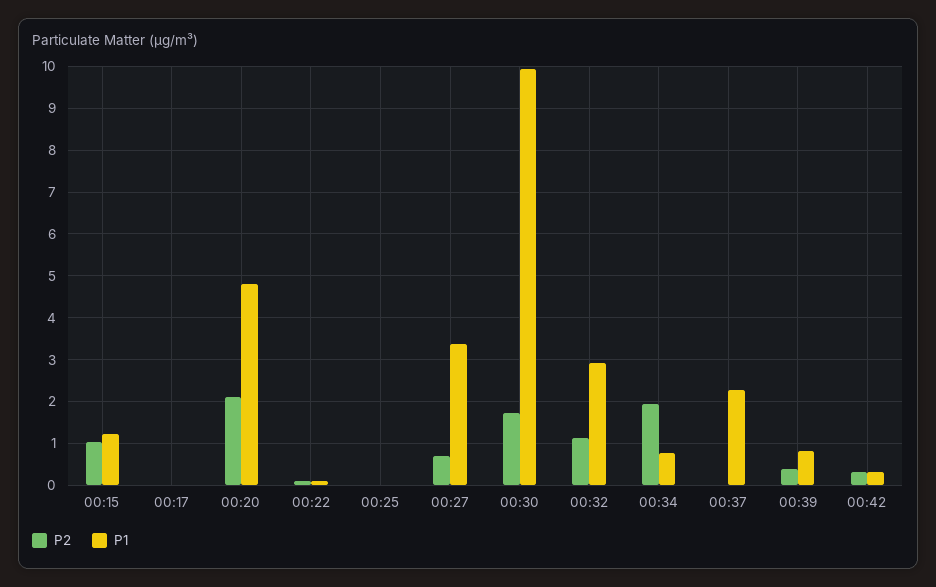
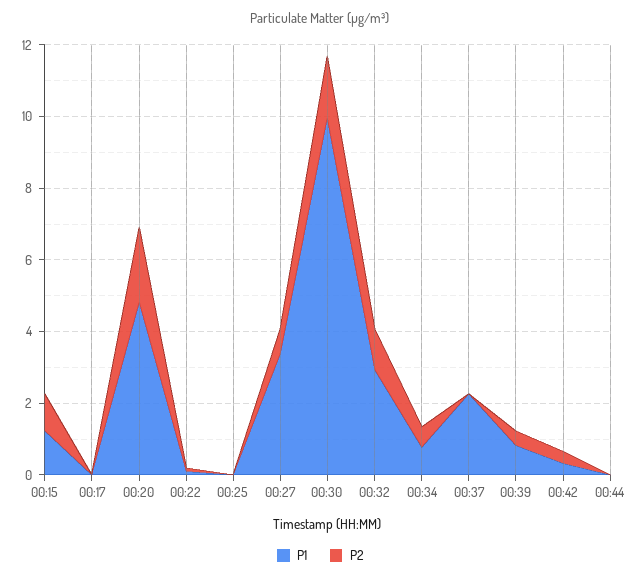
P2, 00:34: 2 -> 0.5
P1, 00:44: none -> 0
P2, 00:44: none -> 0

